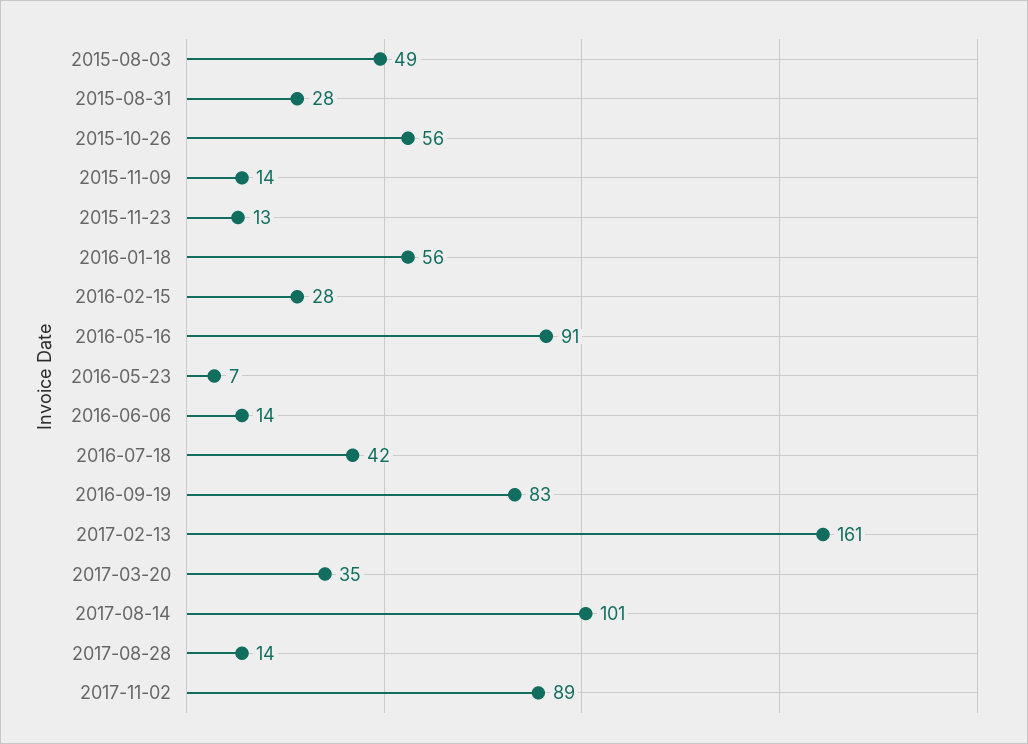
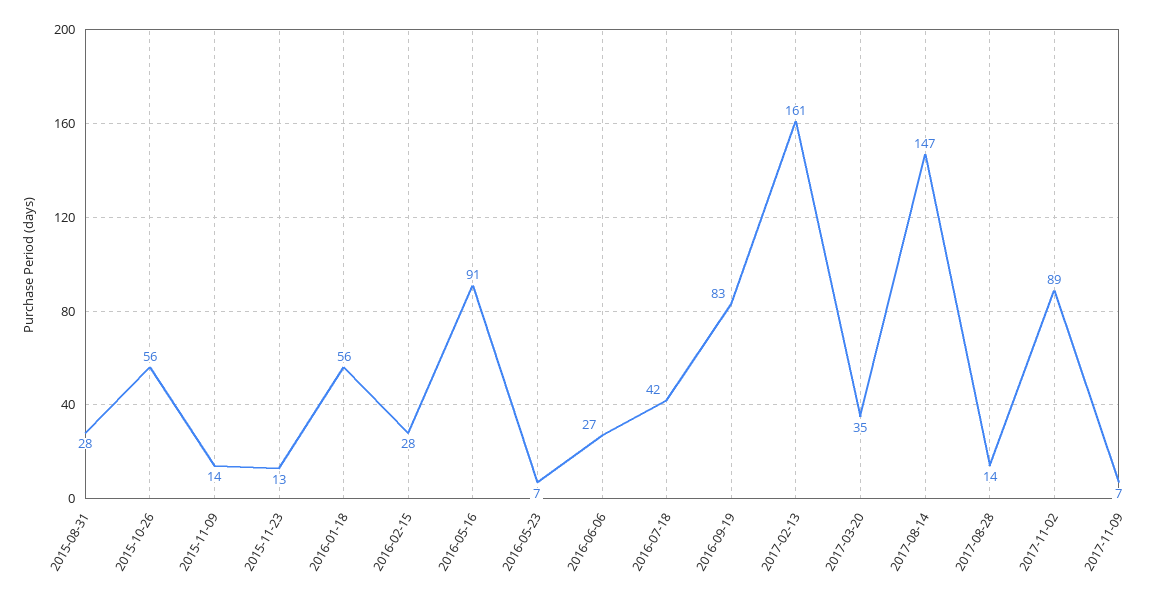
2015-08-03: 49 -> none
2016-06-06: 14 -> 27
2017-08-14: 101 -> 147
2017-11-09: none -> 7

